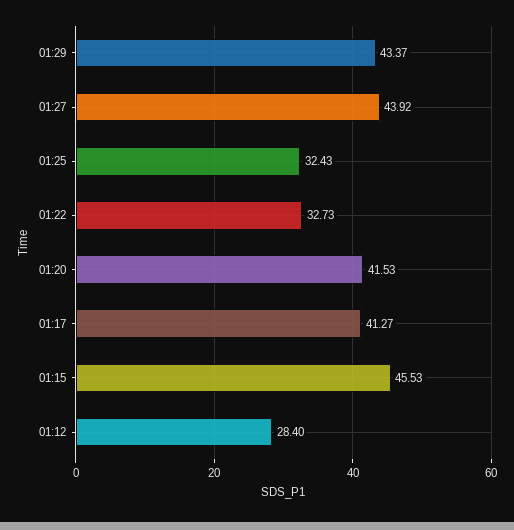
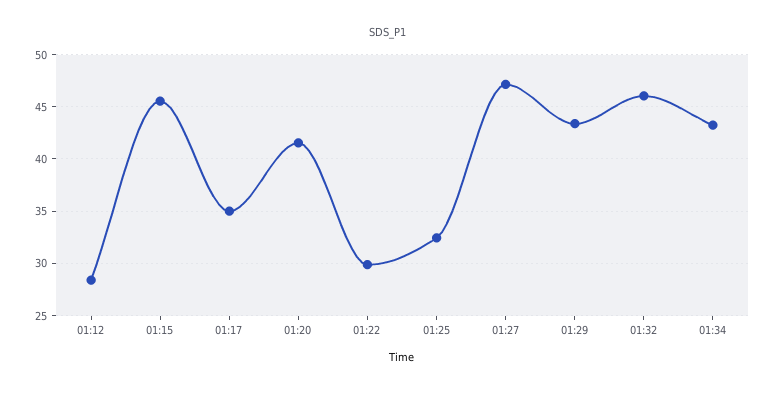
01:27: 43.92 -> 47
01:22: 32.73 -> 30
01:17: 41.27 -> 35
01:32: none -> 46
01:34: none -> 43

